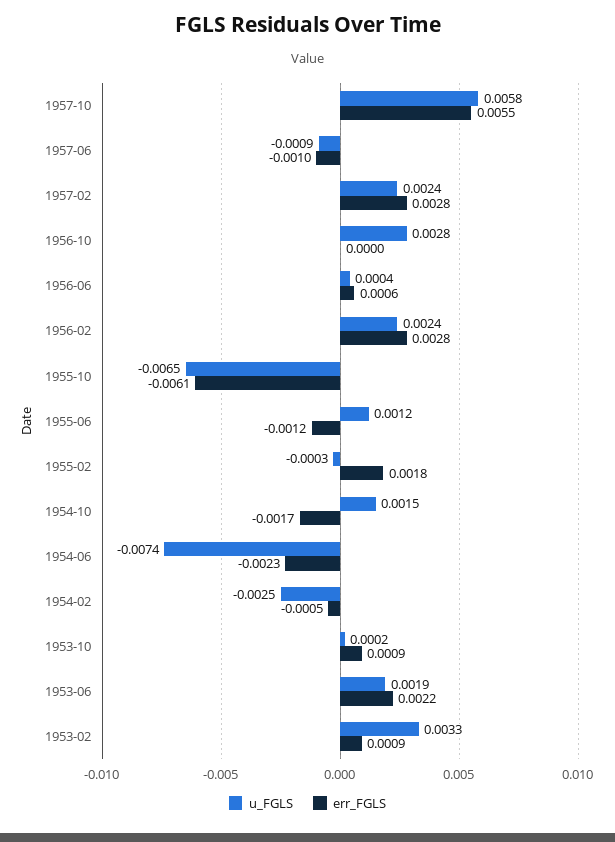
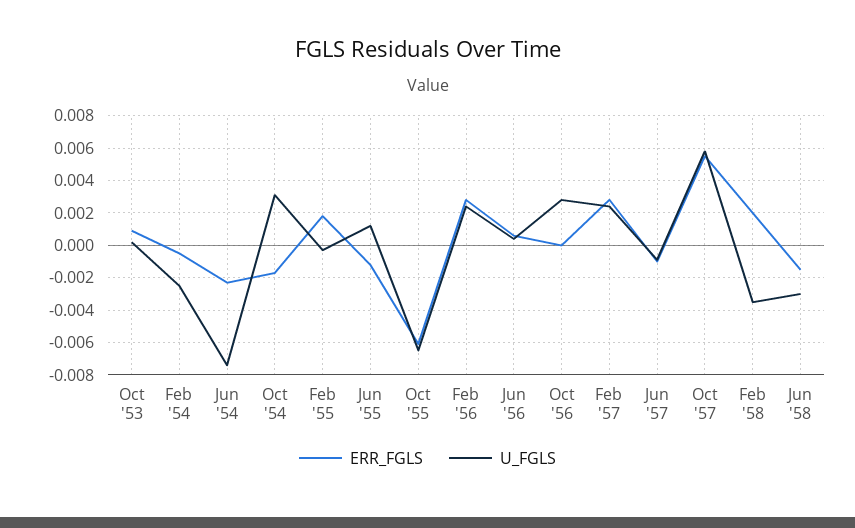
u_FGLS, 1954-10: 0.0015 -> 0.003
u_FGLS, 1953-06: 0.0019 -> none
err_FGLS, 1953-06: 0.0022 -> none
u_FGLS, 1953-02: 0.0033 -> none
err_FGLS, 1953-02: 0.0009 -> none
err_FGLS, Feb '58: none -> 0.002
u_FGLS, Feb '58: none -> -0.0035
err_FGLS, Jun '58: none -> -0.0015
u_FGLS, Jun '58: none -> -0.003

